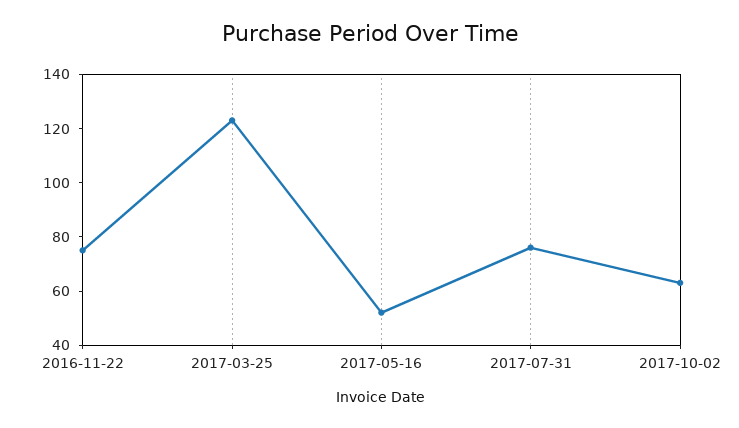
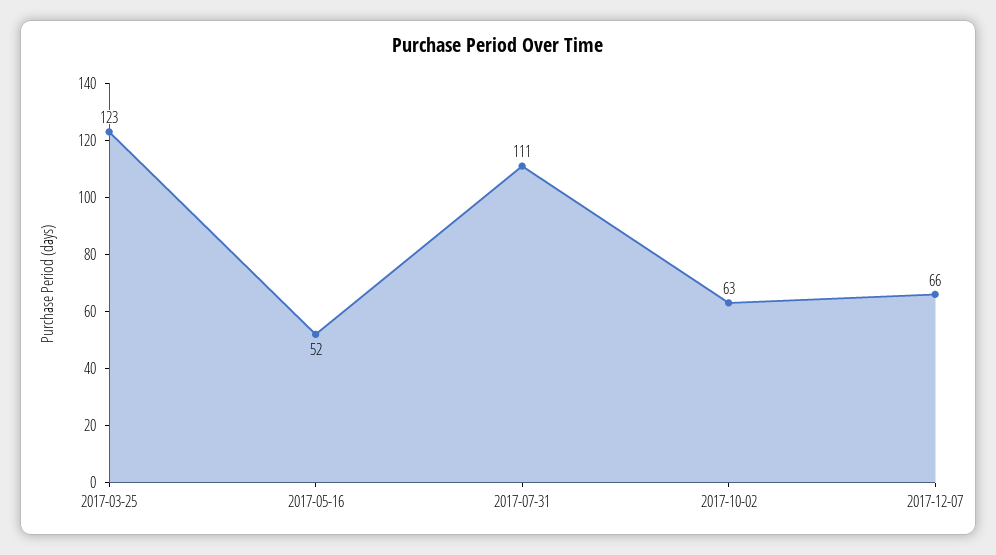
2016-11-22: 75 -> none
2017-07-31: 75 -> 111
2017-12-07: none -> 66

